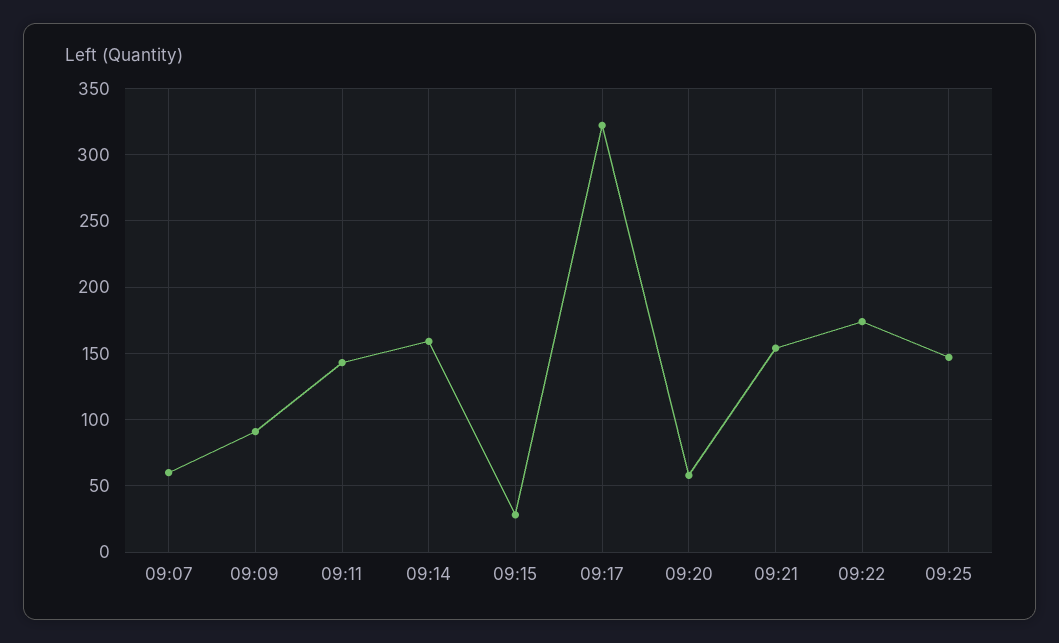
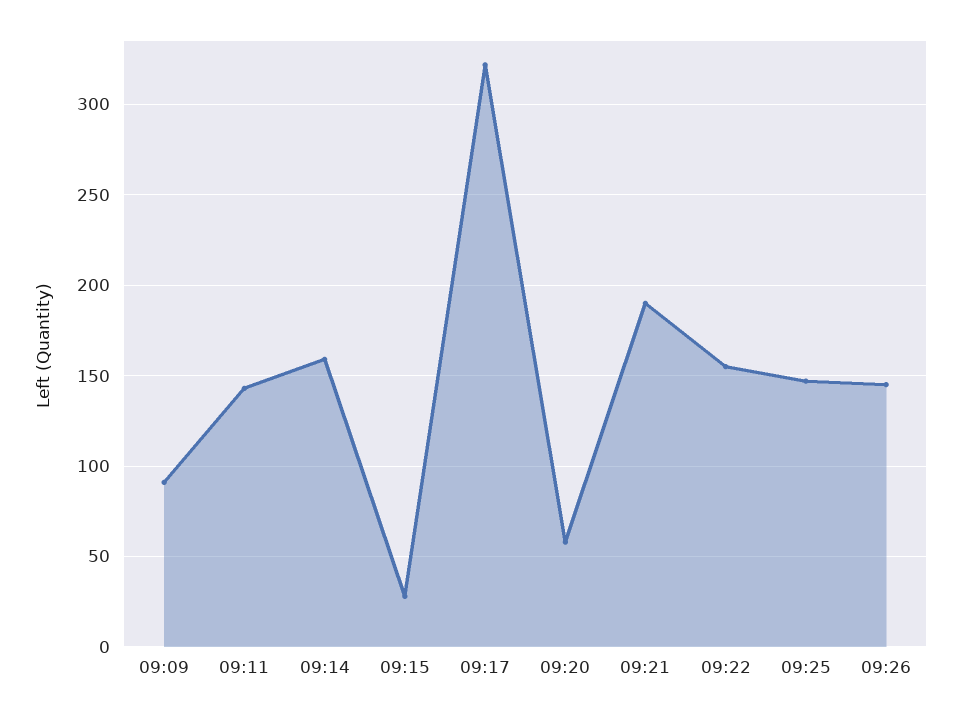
09:07: 60 -> none
09:21: 155 -> 190
09:22: 175 -> 155
09:26: none -> 145

